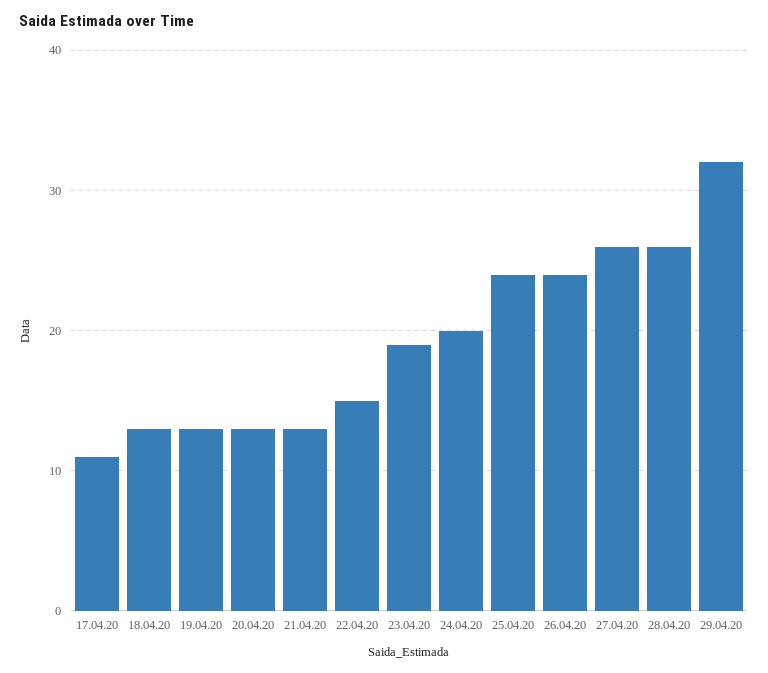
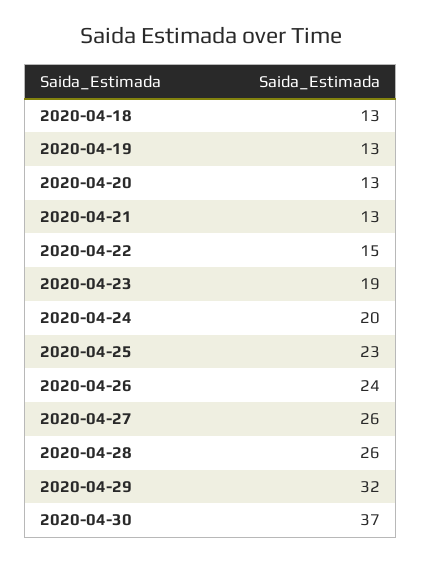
17.04.20: 11 -> none
25.04.20: 24 -> 23
2020-04-30: none -> 37

